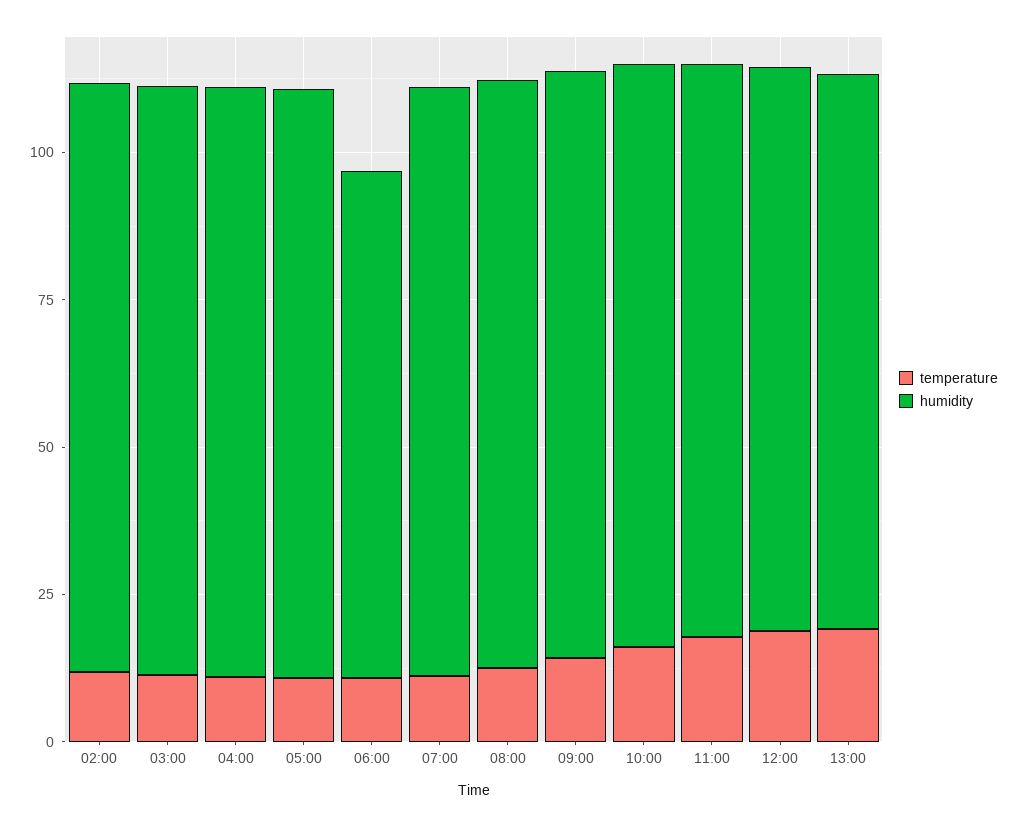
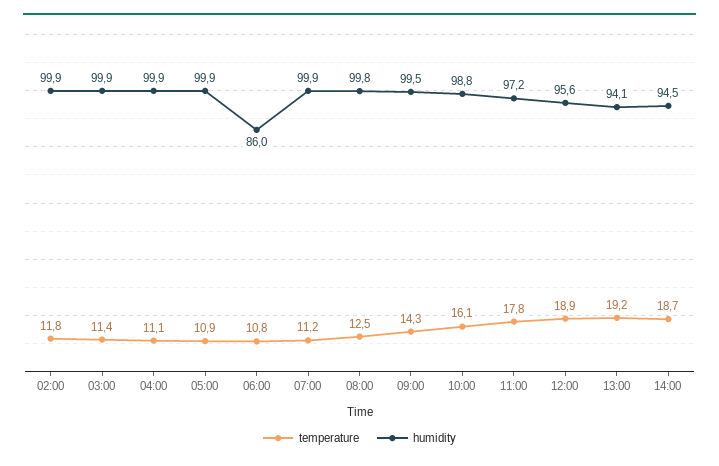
temperature, 14:00: none -> 18.7
humidity, 14:00: none -> 94.5

